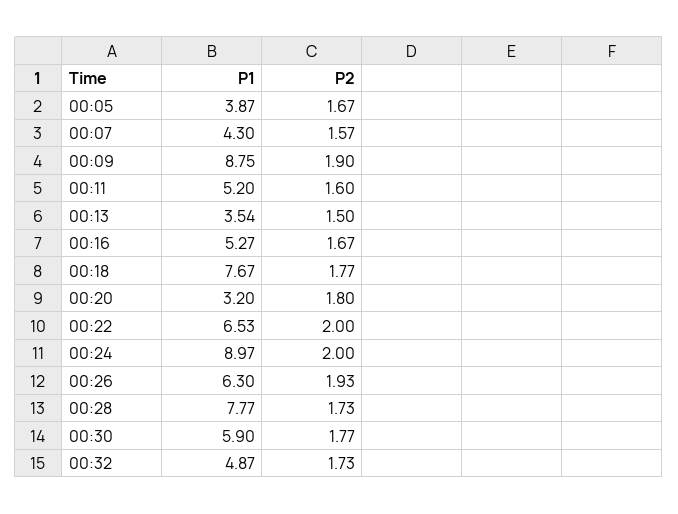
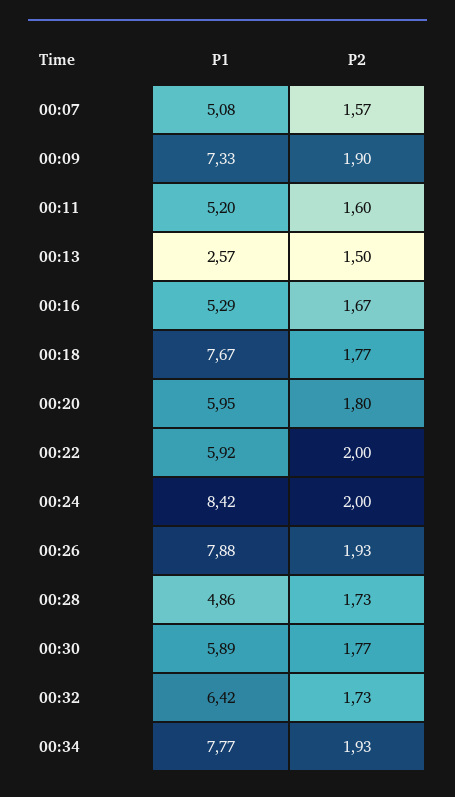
P1, 00:05: 3.87 -> none
P2, 00:05: 1.67 -> none
P1, 00:07: 4.3 -> 5.08
P1, 00:09: 8.75 -> 7.33
P1, 00:13: 3.54 -> 2.57
P1, 00:16: 5.27 -> 5.29
P1, 00:20: 3.2 -> 5.95
P1, 00:22: 6.53 -> 5.92
P1, 00:24: 8.97 -> 8.42
P1, 00:26: 6.3 -> 7.88
P1, 00:28: 7.77 -> 4.86
P1, 00:30: 5.9 -> 5.89
P1, 00:32: 4.87 -> 6.42
P1, 00:34: none -> 7.77
P2, 00:34: none -> 1.93

